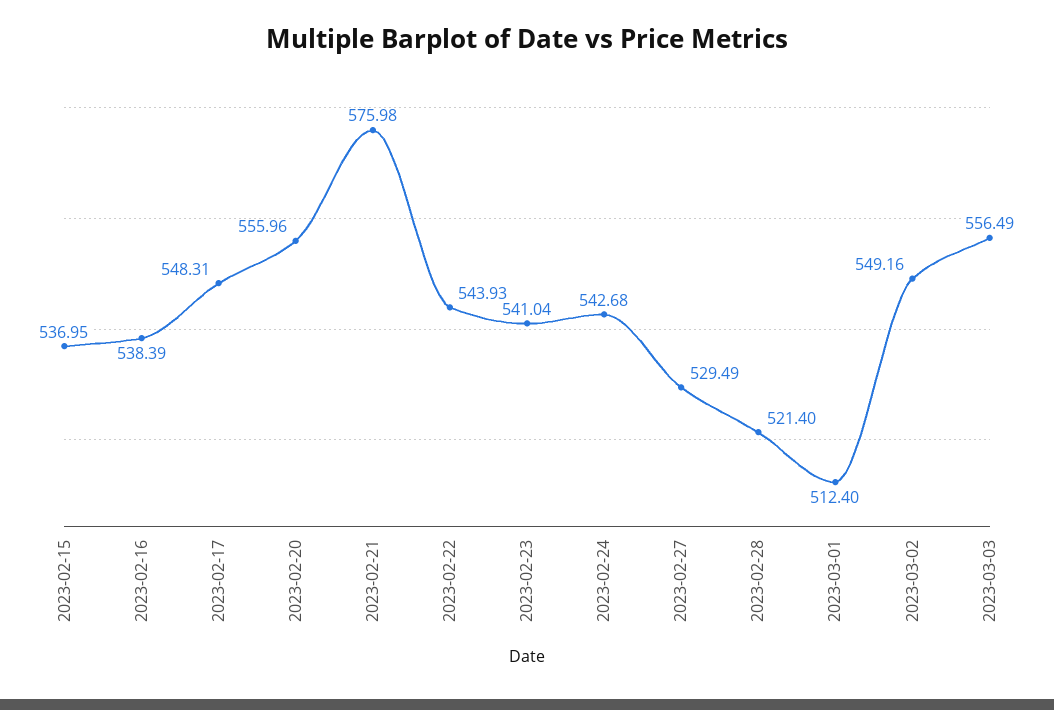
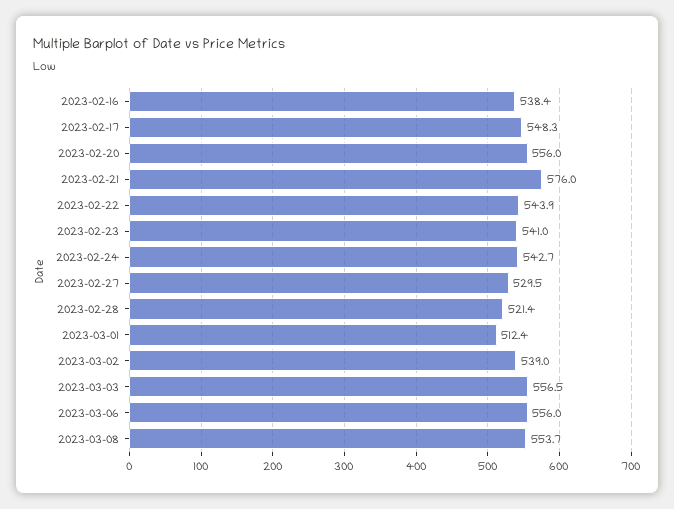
2023-02-15: 536.95 -> none
2023-03-02: 549.16 -> 539
2023-03-06: none -> 556
2023-03-08: none -> 553.7

